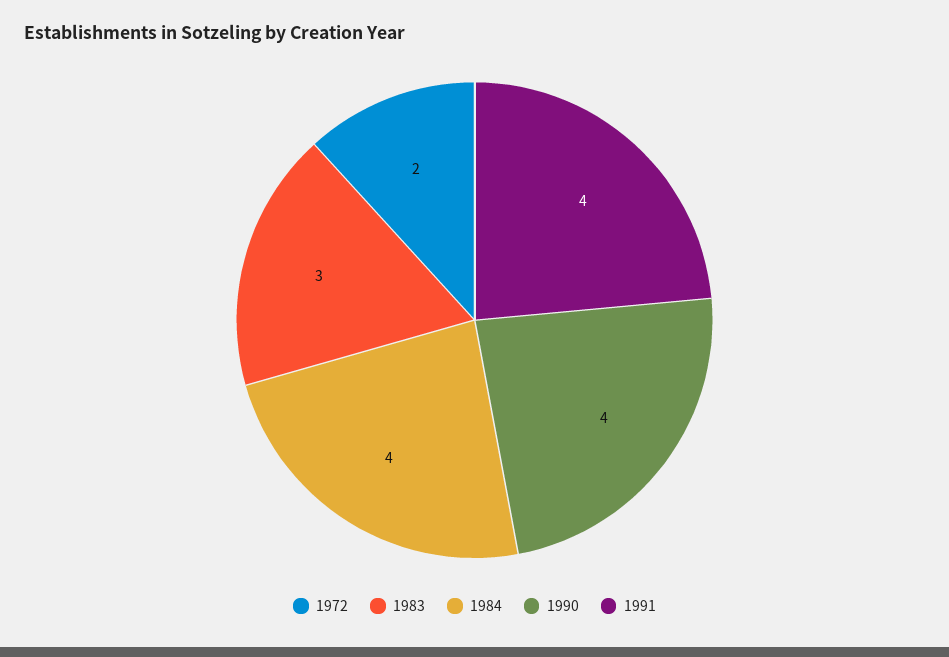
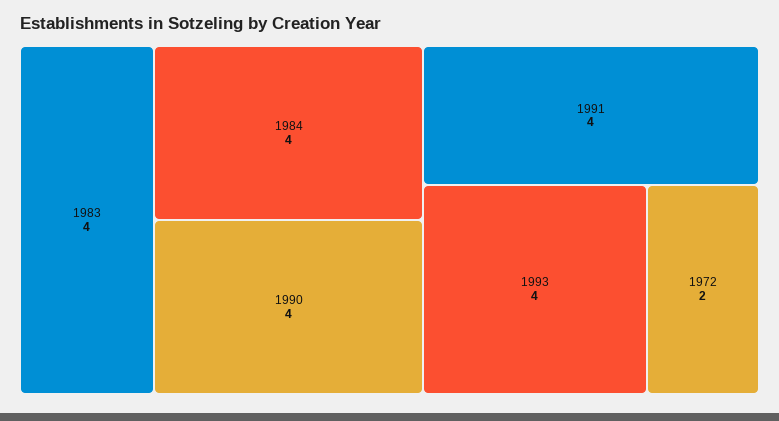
1983: 3 -> 4
1993: none -> 4

